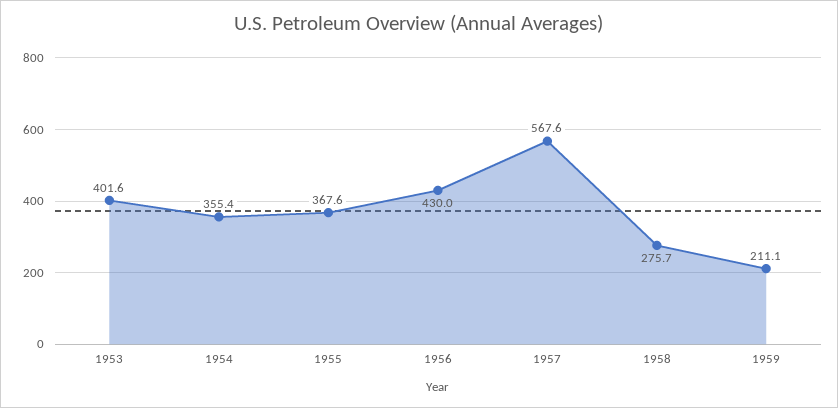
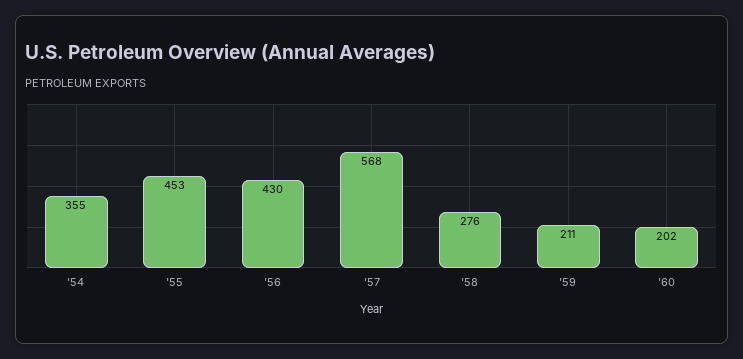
1953: 401.6 -> none
1955: 367.6 -> 453
'60: none -> 202

